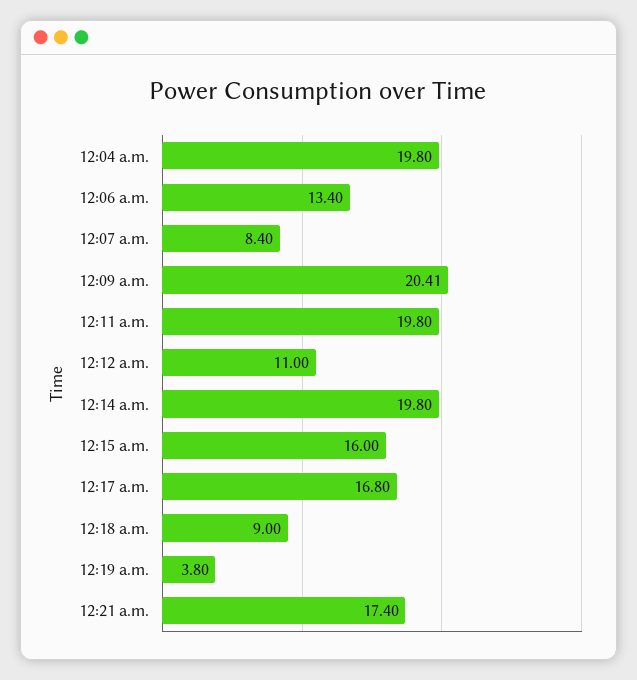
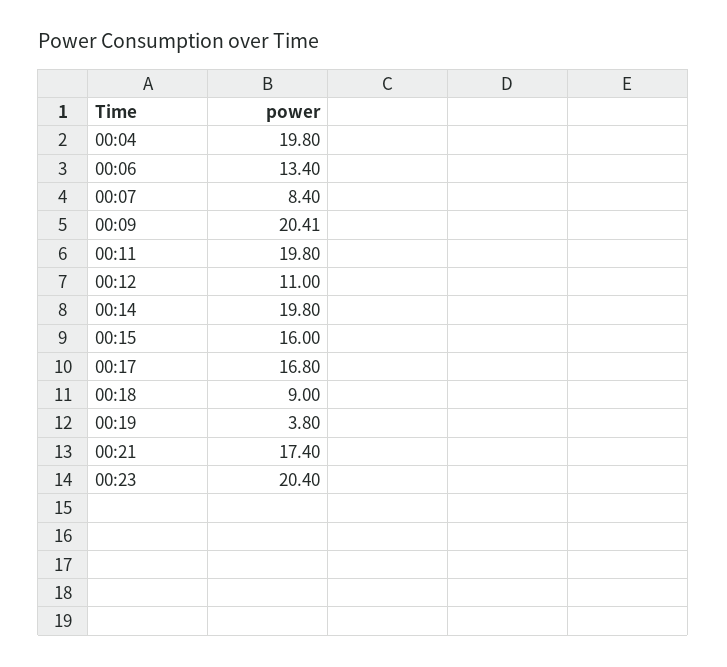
00:23: none -> 20.4

